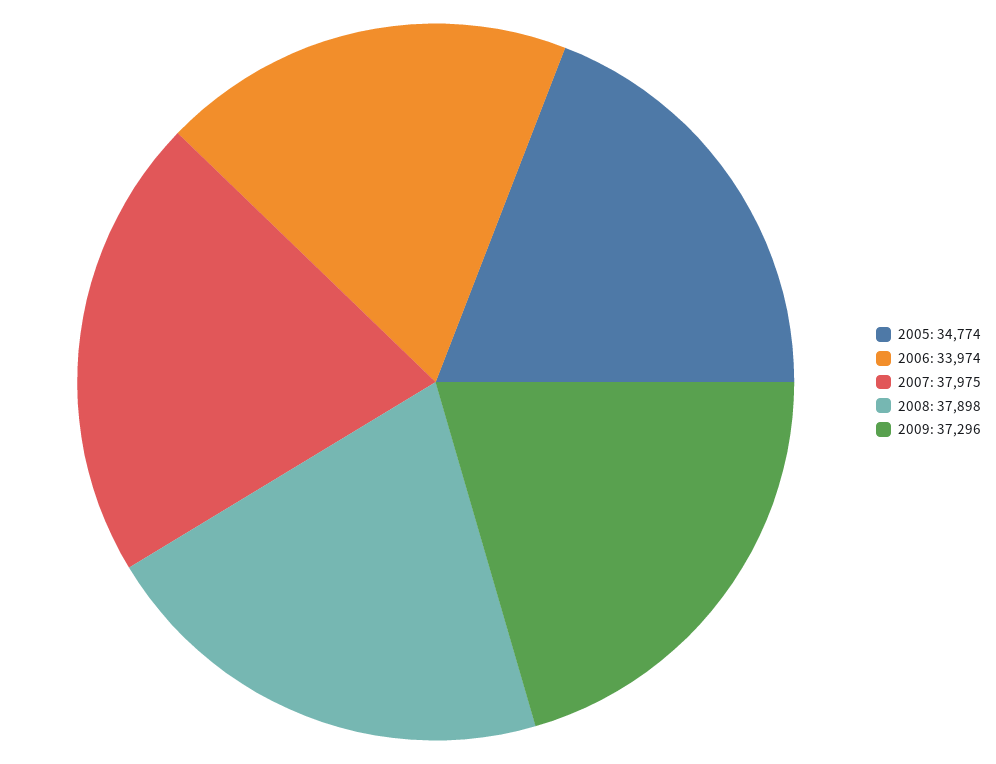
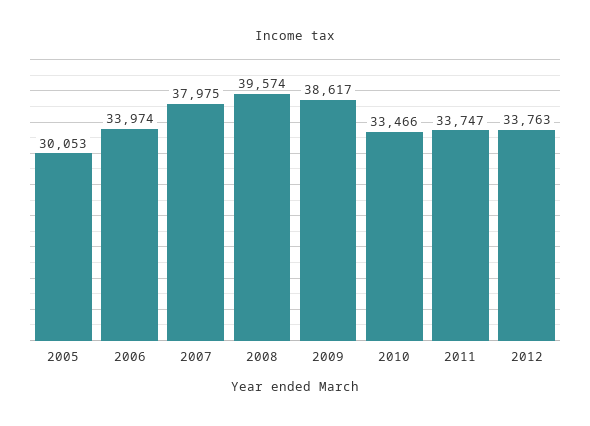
2005: 34774 -> 30053
2008: 37898 -> 39574
2009: 37296 -> 38617
2010: none -> 33466
2011: none -> 33747
2012: none -> 33763

